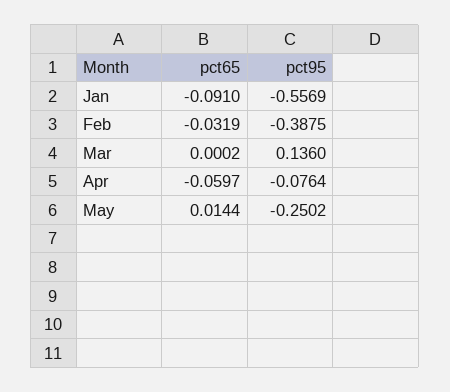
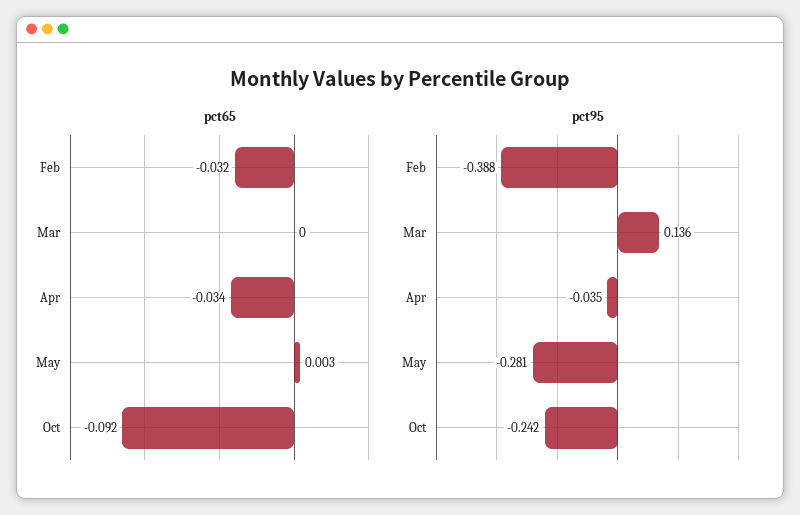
pct65, Jan: -0.091 -> none
pct95, Jan: -0.5569 -> none
pct65, Apr: -0.0597 -> -0.034
pct95, Apr: -0.0764 -> -0.035
pct65, May: 0.0144 -> 0.003
pct95, May: -0.2502 -> -0.281
pct65, Oct: none -> -0.092
pct95, Oct: none -> -0.242

